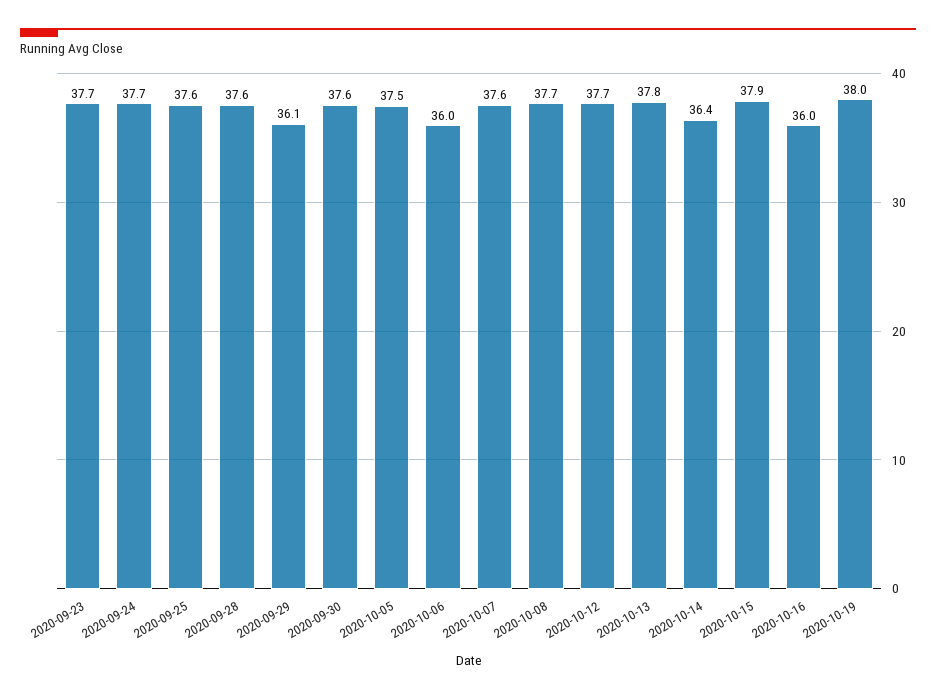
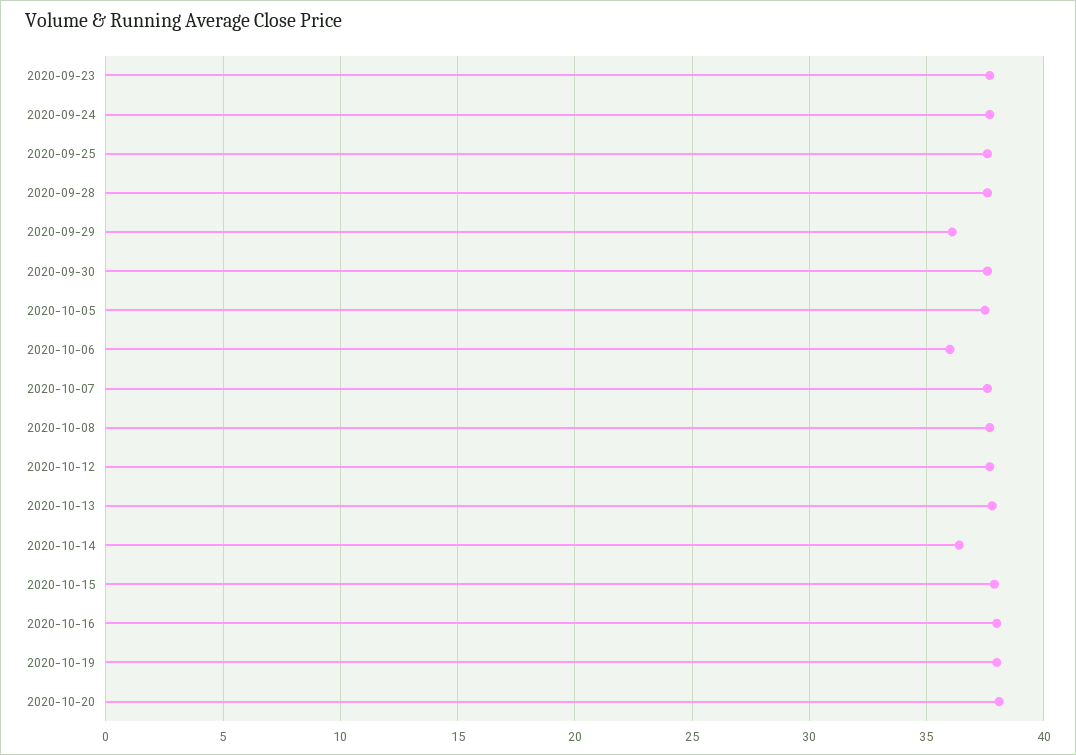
2020-10-16: 36 -> 38
2020-10-20: none -> 38

